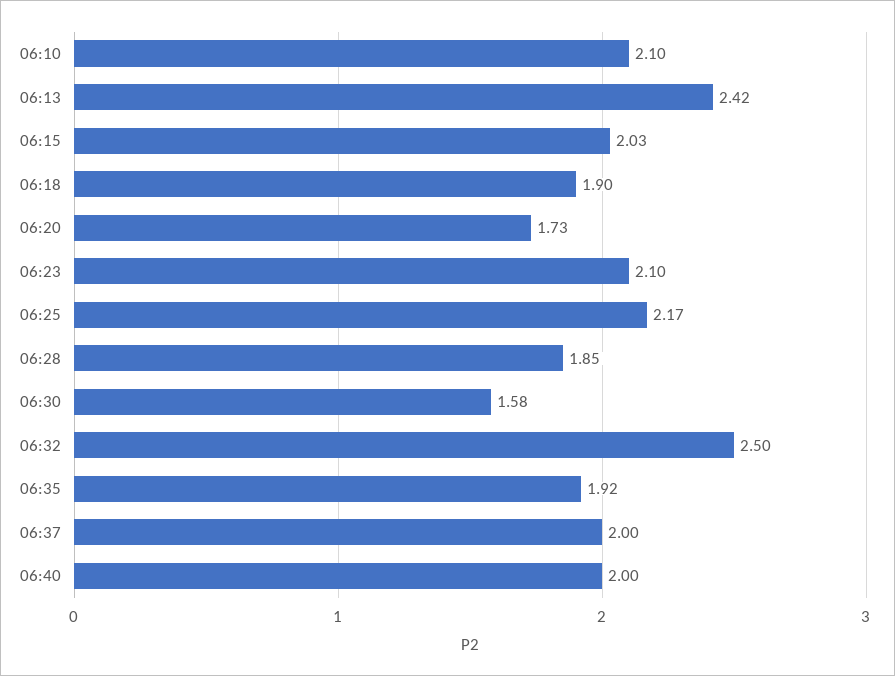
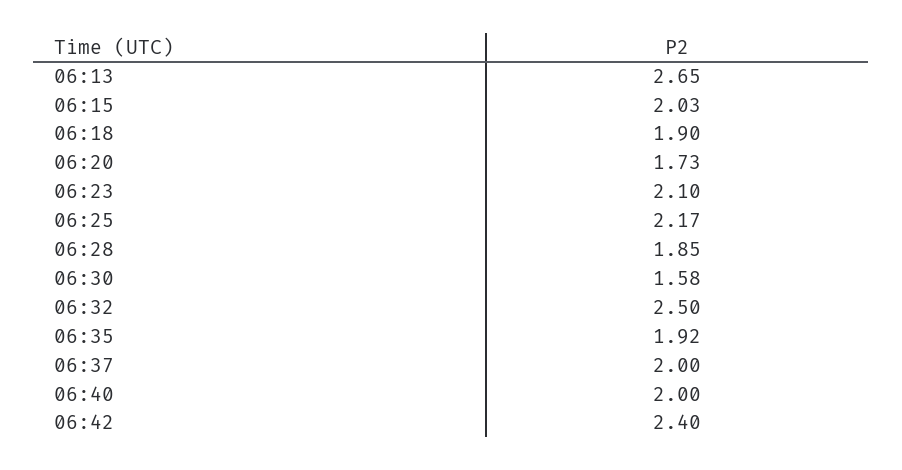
06:10: 2.1 -> none
06:13: 2.42 -> 2.65
06:42: none -> 2.4

